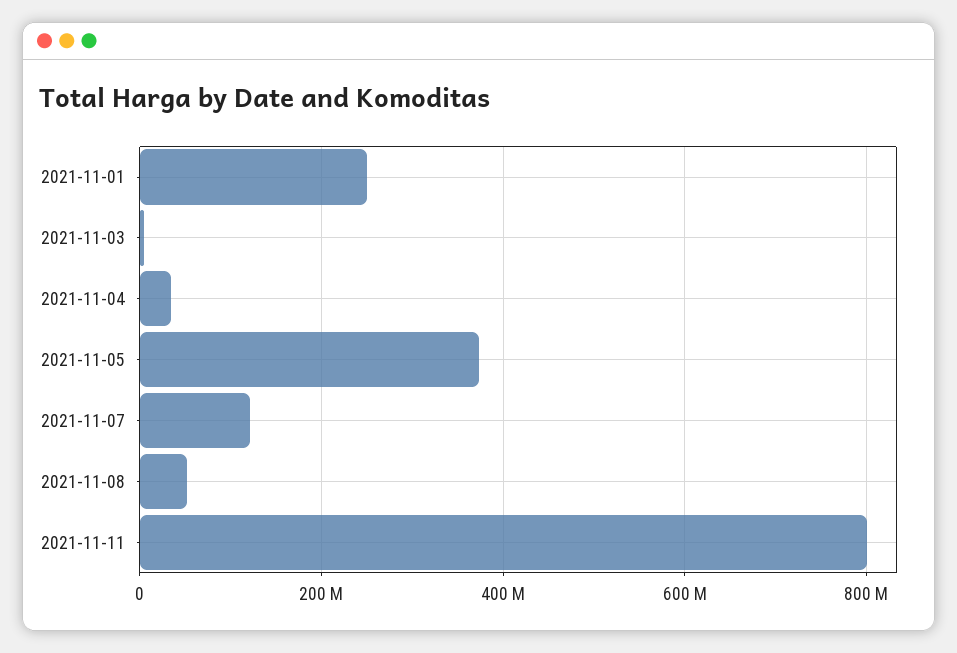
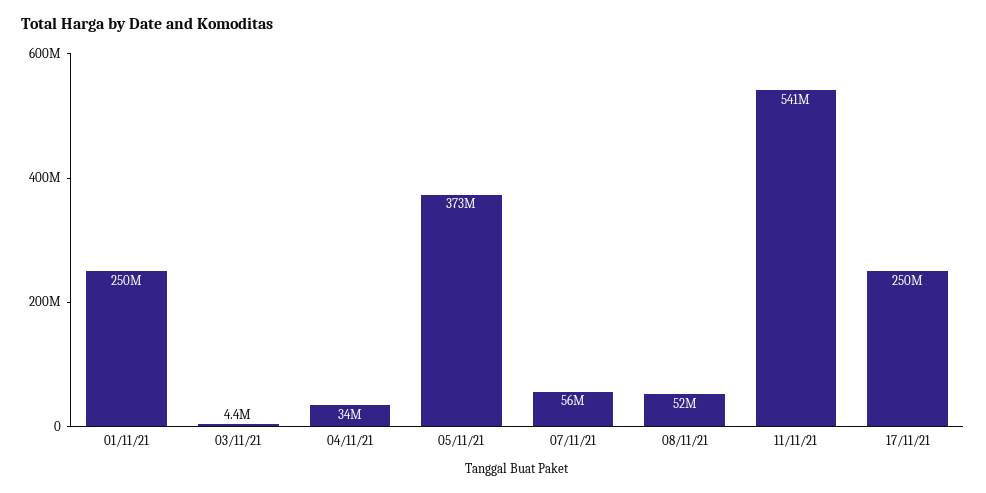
2021-11-07: 120000000 -> 56000000
2021-11-11: 800000000 -> 541000000
17/11/21: none -> 250000000

